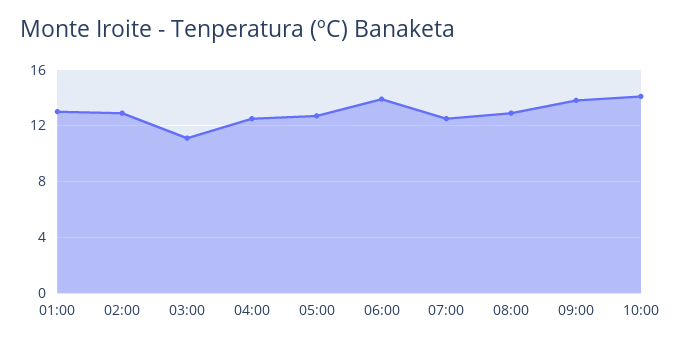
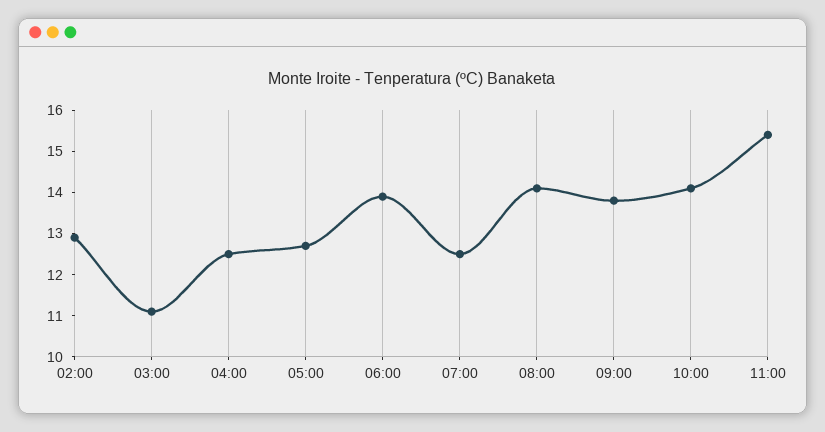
01:00: 13 -> none
08:00: 13 -> 14
11:00: none -> 15.5

